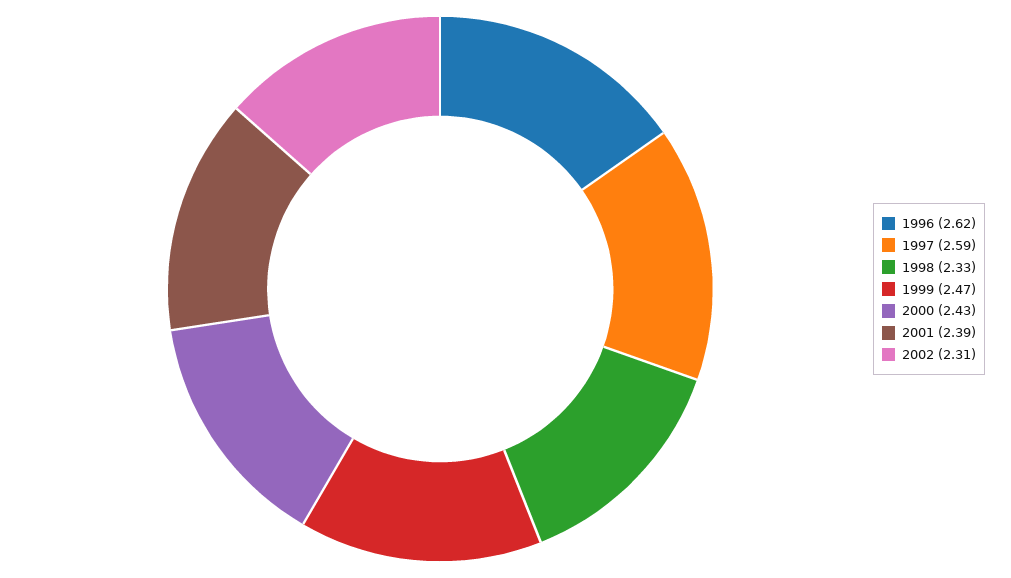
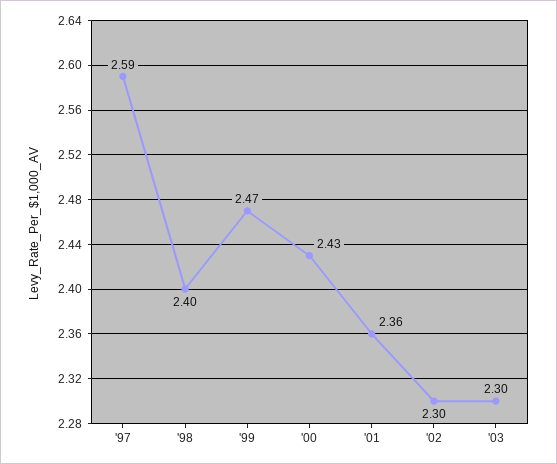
1996: 2.62 -> none
1998: 2.33 -> 2.4
2001: 2.39 -> 2.36
2002: 2.31 -> 2.3
'03: none -> 2.3

